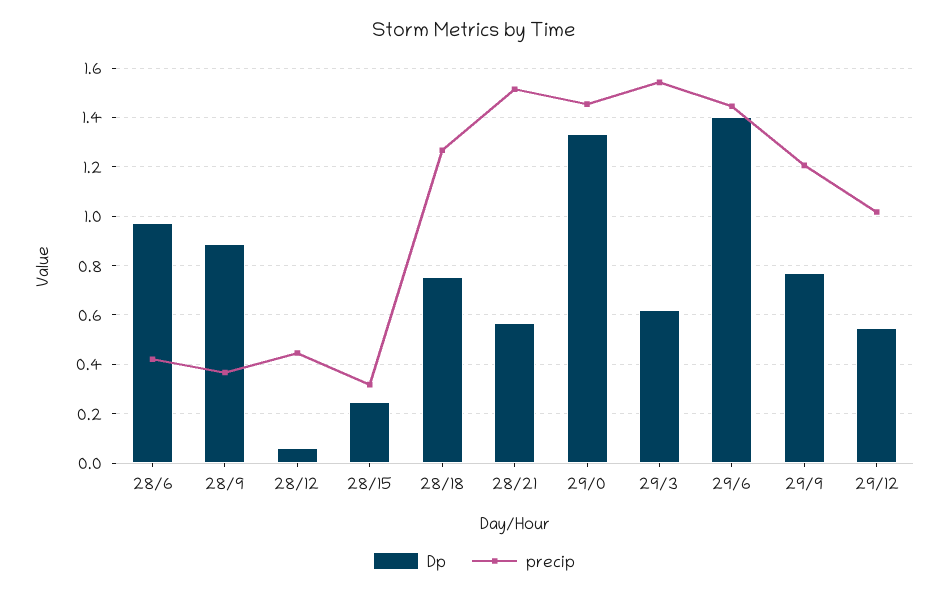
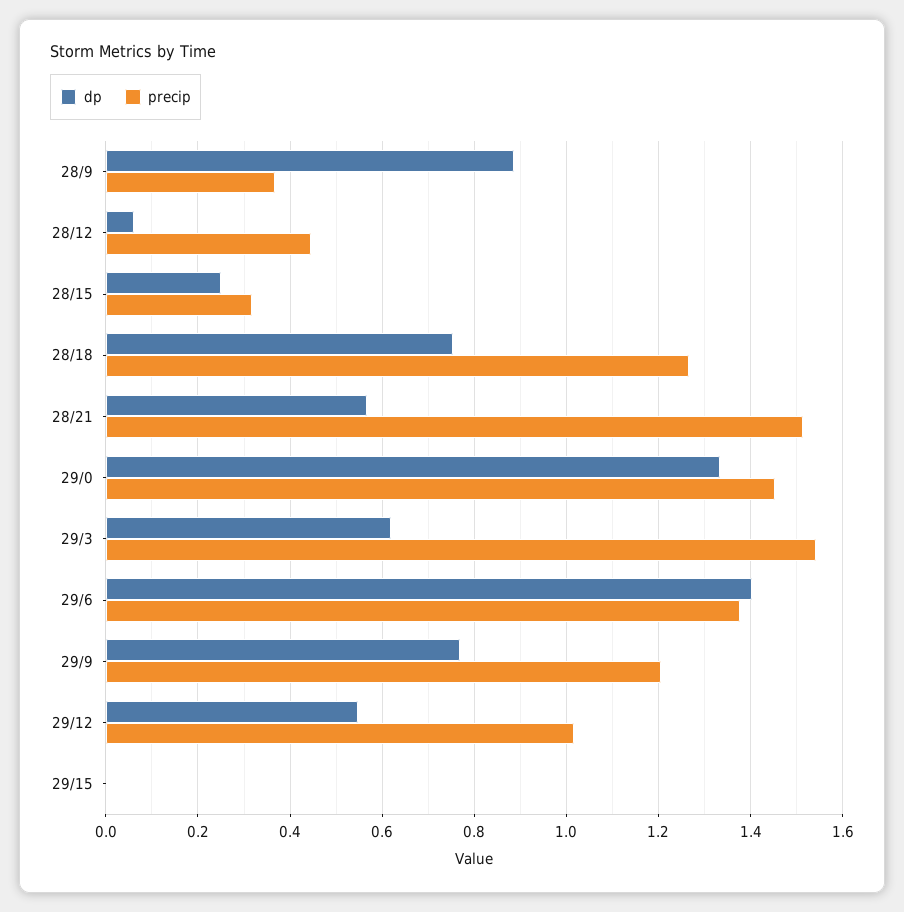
Dp, 28/6: 0.975 -> none
precip, 28/6: 0.425 -> none
precip, 29/6: 1.45 -> 1.38
Dp, 29/15: none -> 0
precip, 29/15: none -> 0

